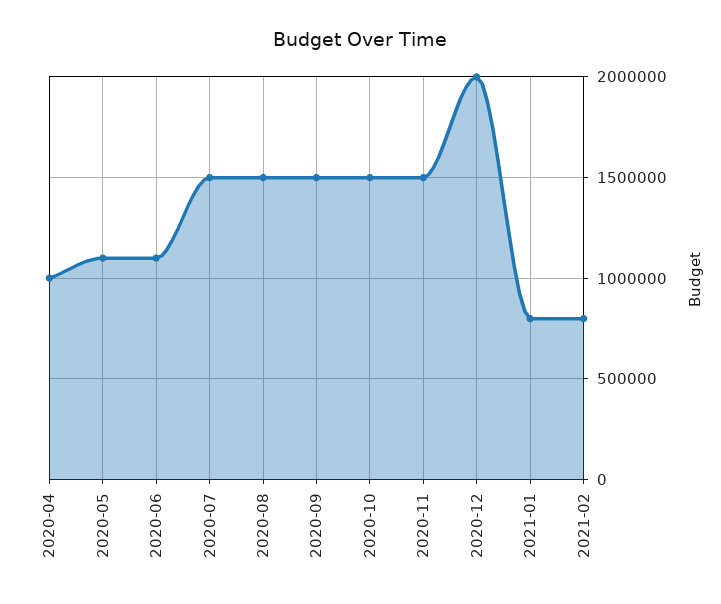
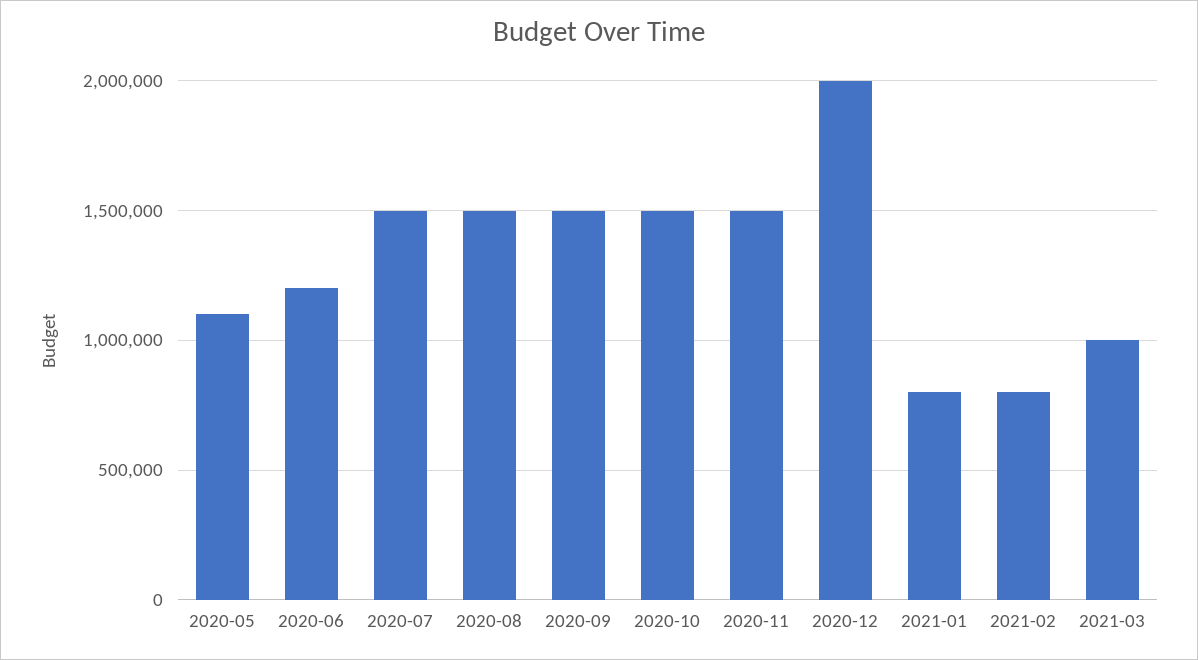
2020-04: 1000000 -> none
2020-06: 1100000 -> 1200000
2021-03: none -> 1000000

